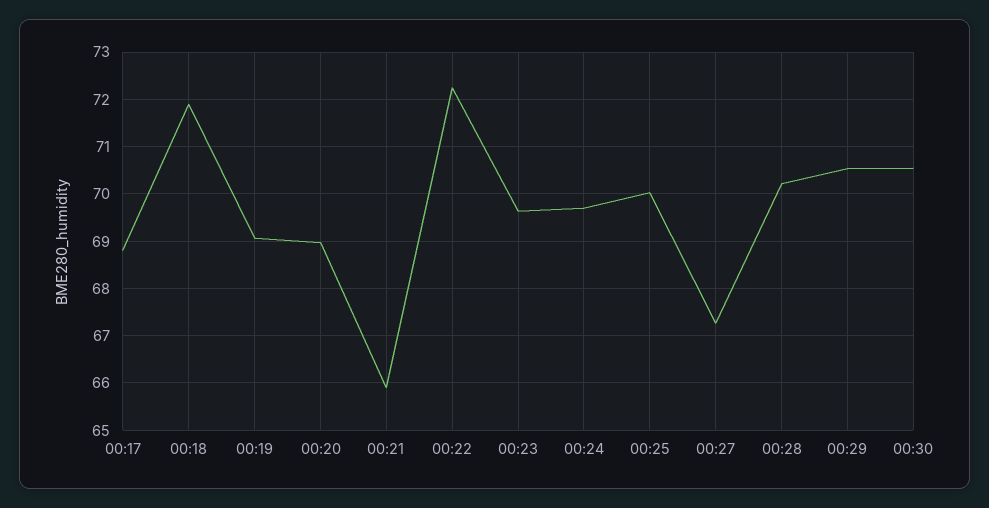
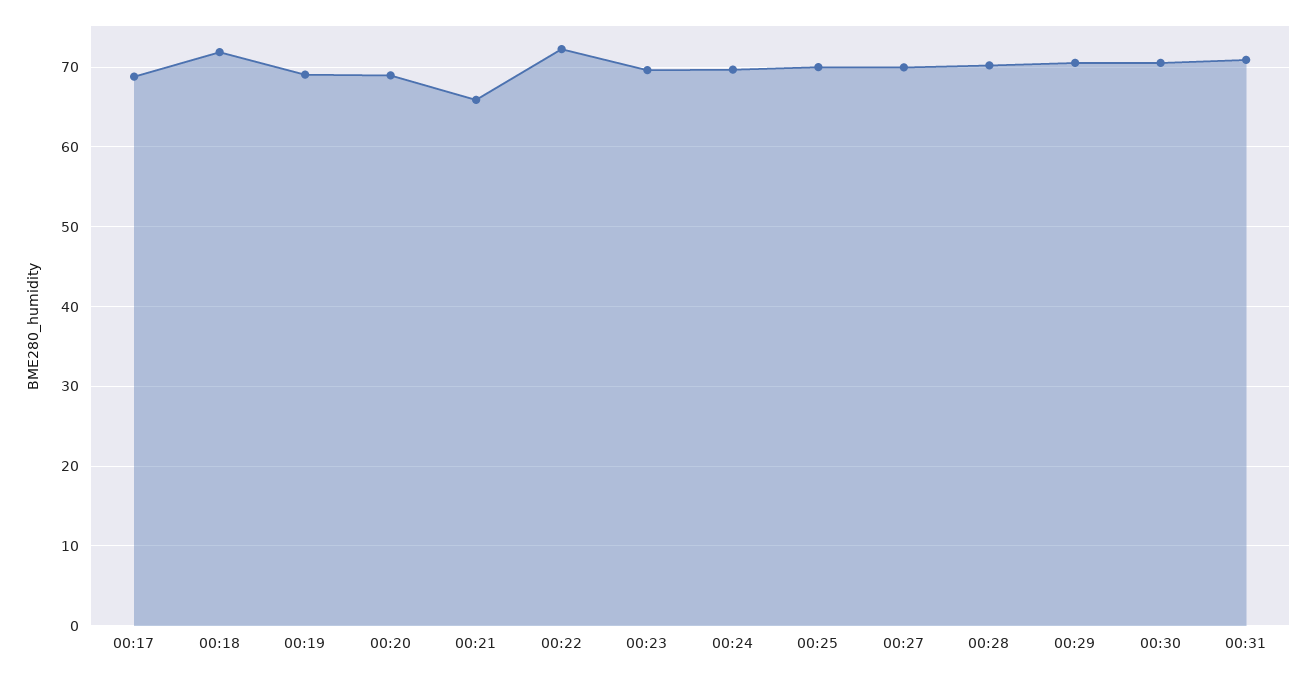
00:27: 67.2 -> 70
00:31: none -> 71

